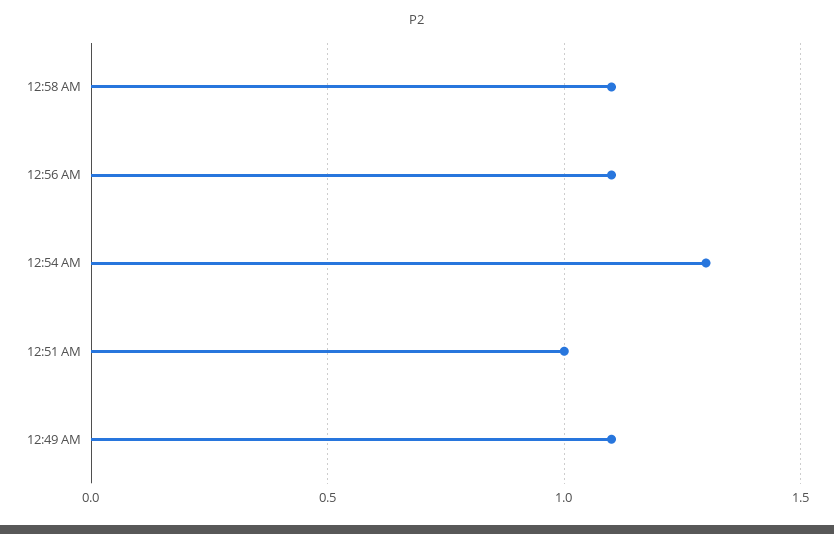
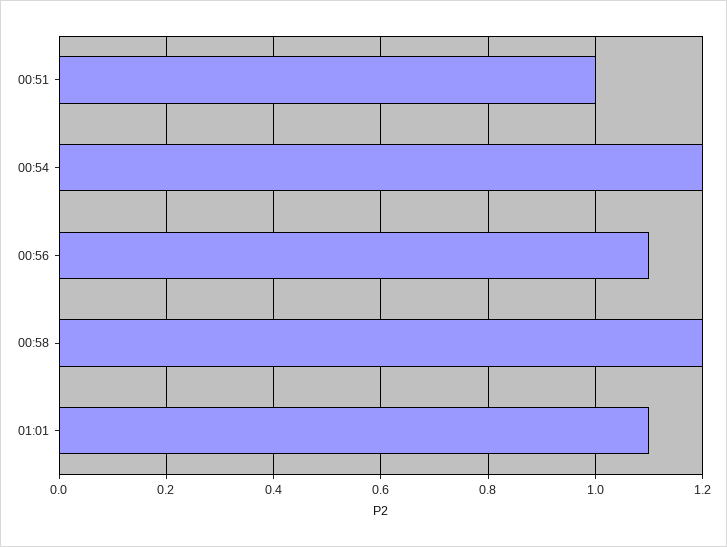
12:58 AM: 1.1 -> 1.2
12:54 AM: 1.3 -> 1.2
12:49 AM: 1.1 -> none
01:01: none -> 1.1

